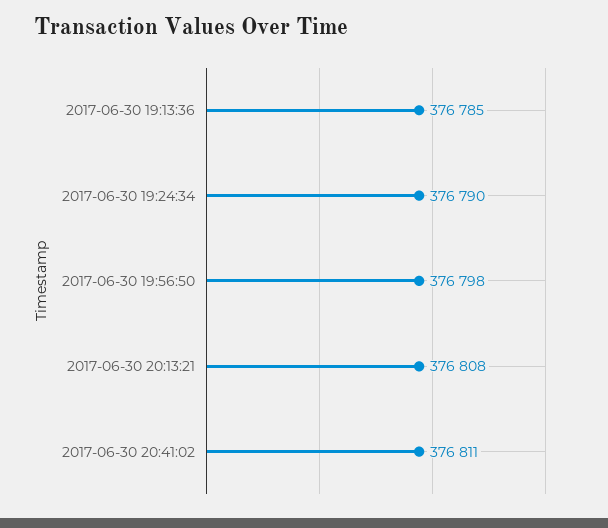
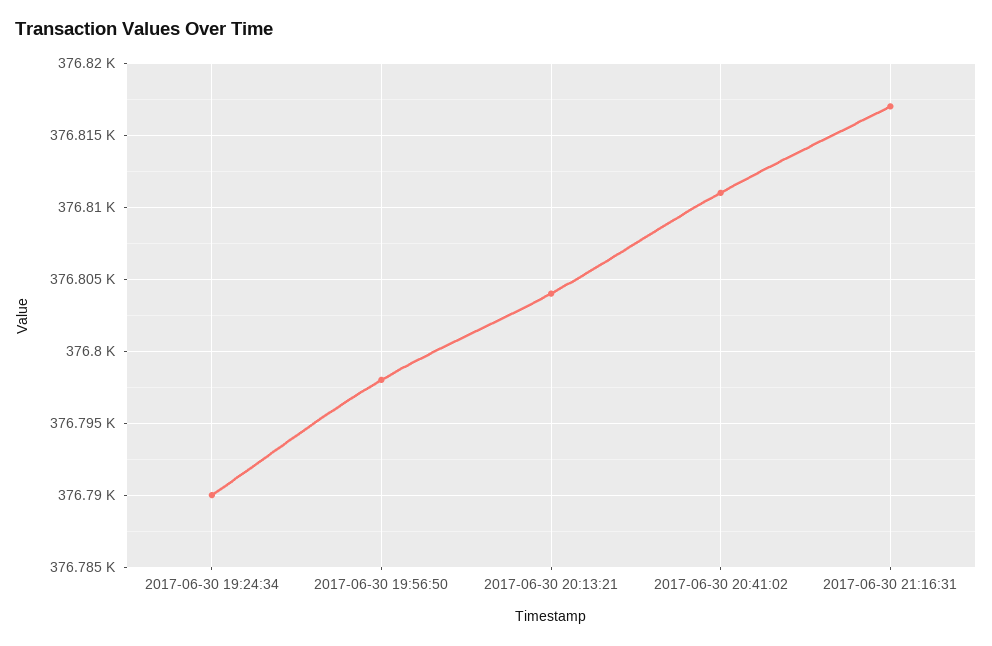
2017-06-30 19:13:36: 376785 -> none
2017-06-30 20:13:21: 376808 -> 376804
2017-06-30 21:16:31: none -> 376817

